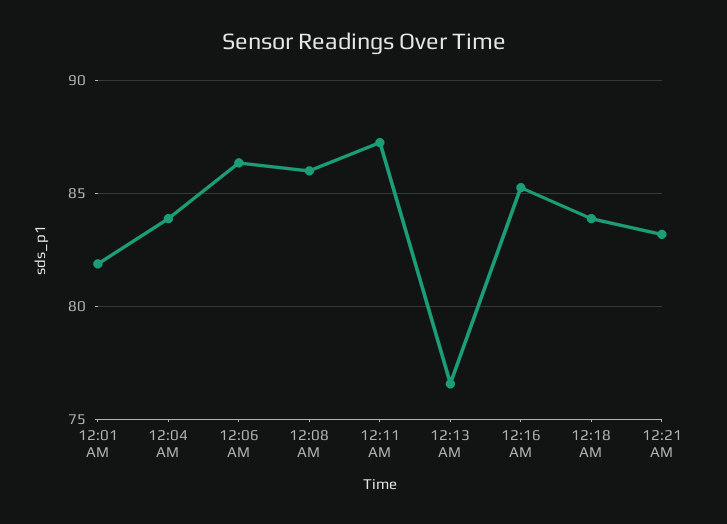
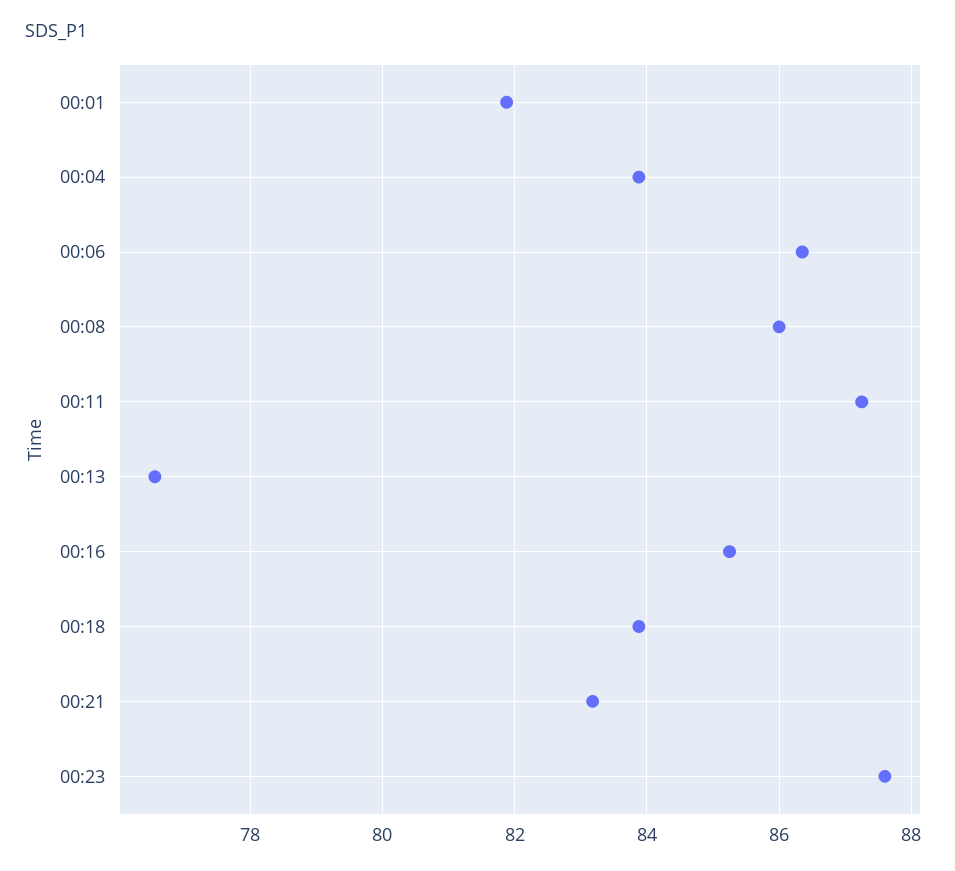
00:23: none -> 87.6

